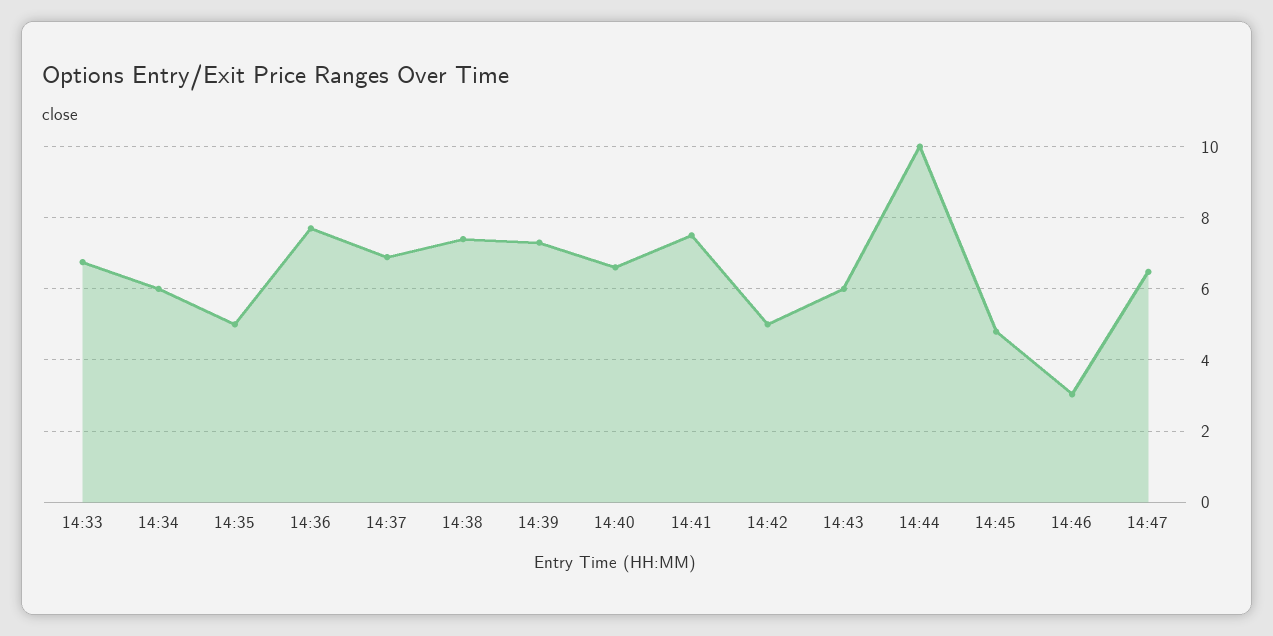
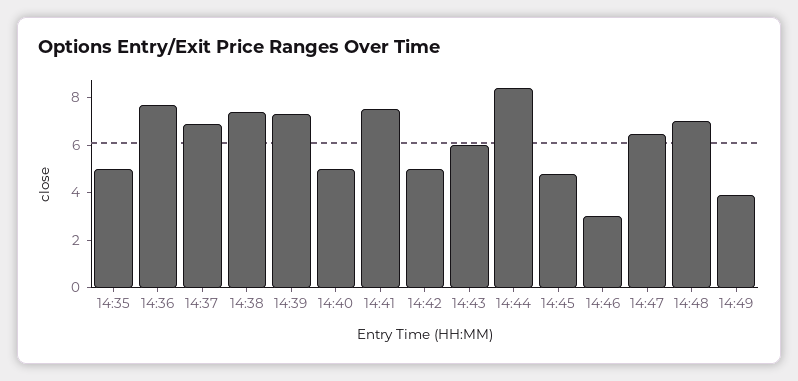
14:33: 6.8 -> none
14:34: 6 -> none
14:40: 6.6 -> 5
14:44: 10 -> 8.5
14:48: none -> 7
14:49: none -> 4

